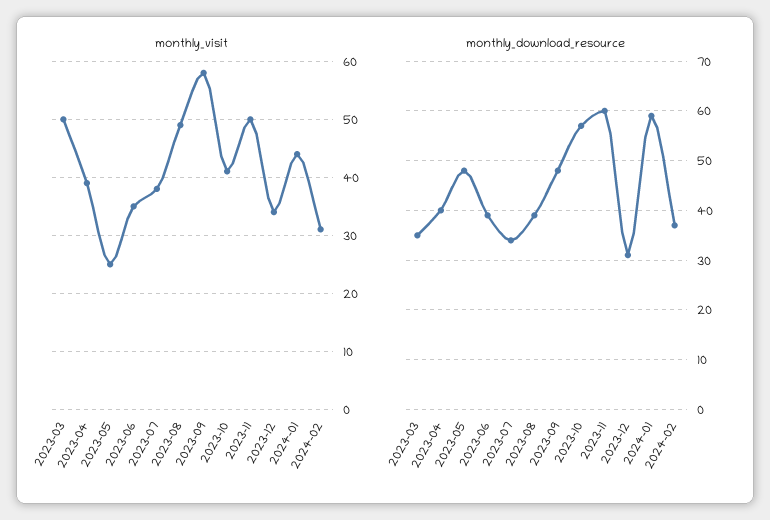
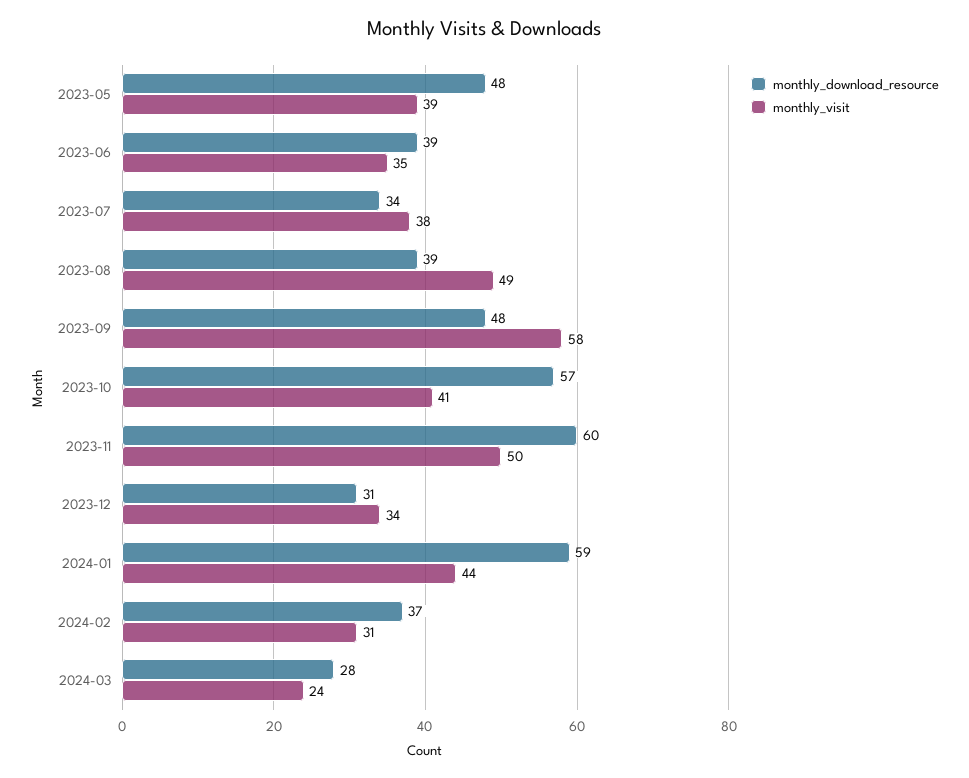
monthly_visit, 2023-03: 50 -> none
monthly_visit, 2023-04: 40 -> none
monthly_visit, 2023-05: 25 -> 39
monthly_download_resource, 2023-03: 35 -> none
monthly_download_resource, 2023-04: 40 -> none
monthly_download_resource, 2024-03: none -> 28
monthly_visit, 2024-03: none -> 24

